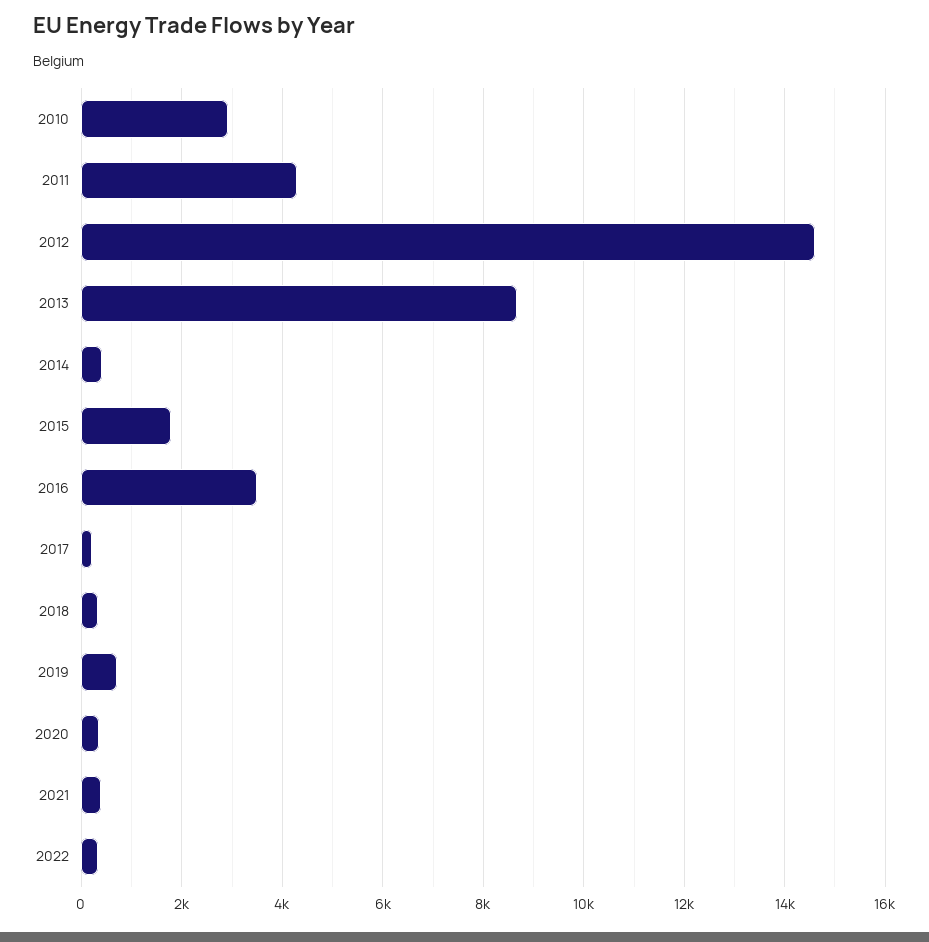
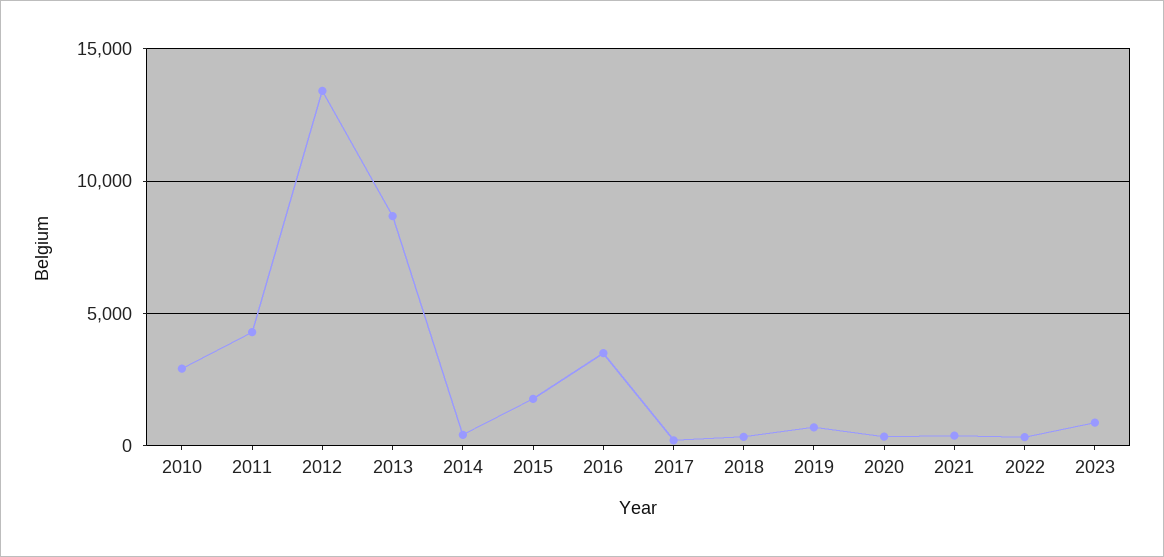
2012: 14600 -> 13500
2023: none -> 1000

